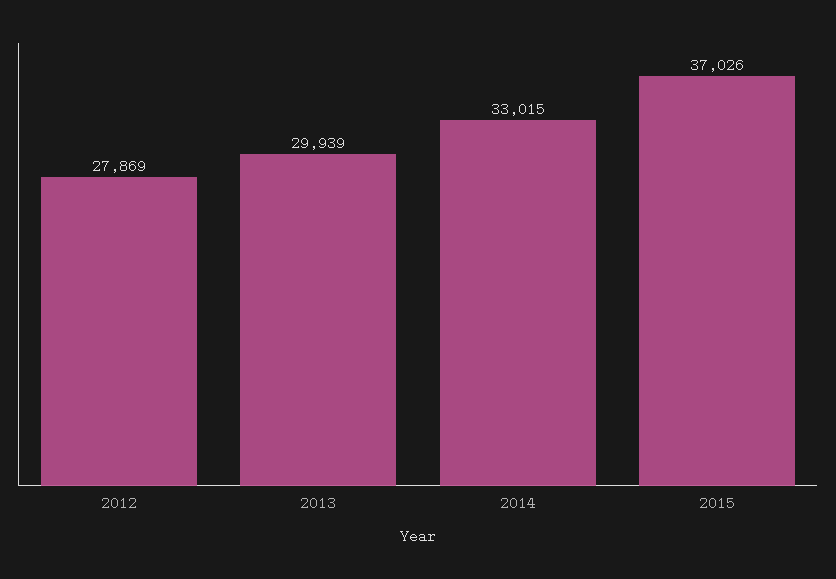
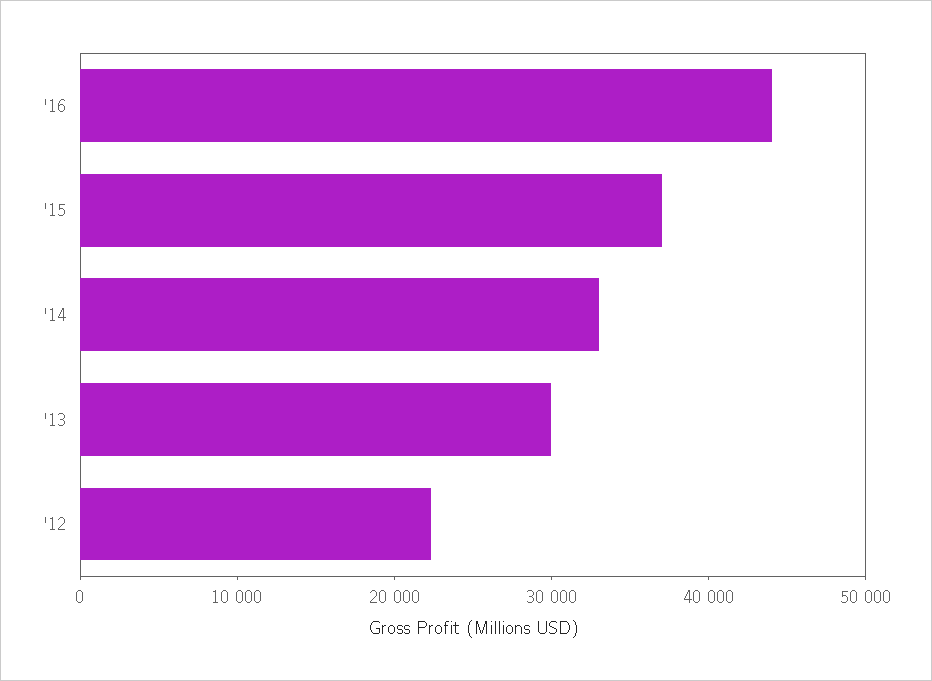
2012: 27869 -> 22000
'16: none -> 44000

